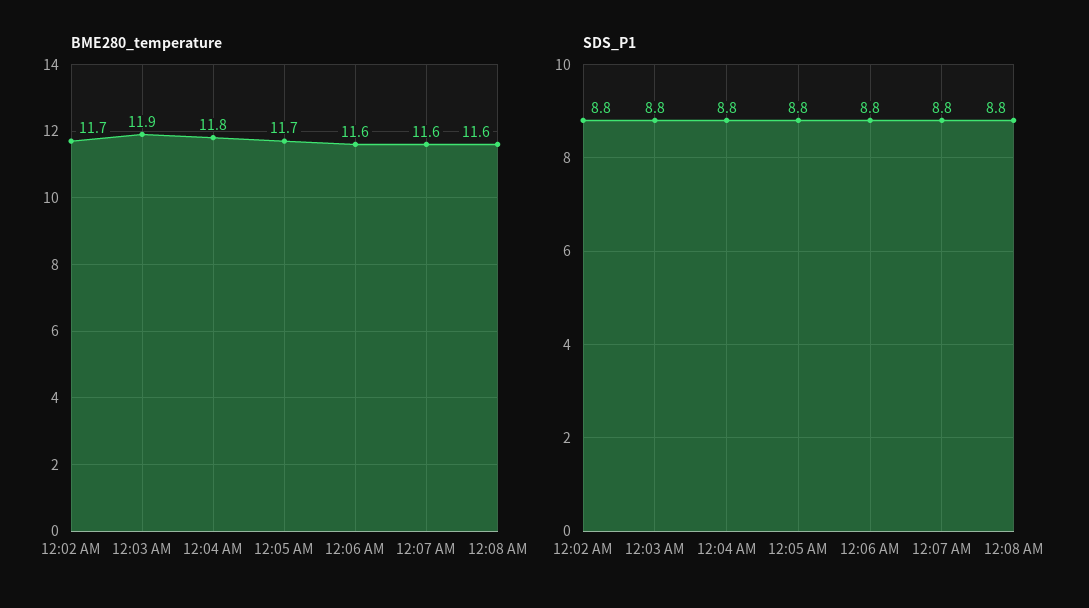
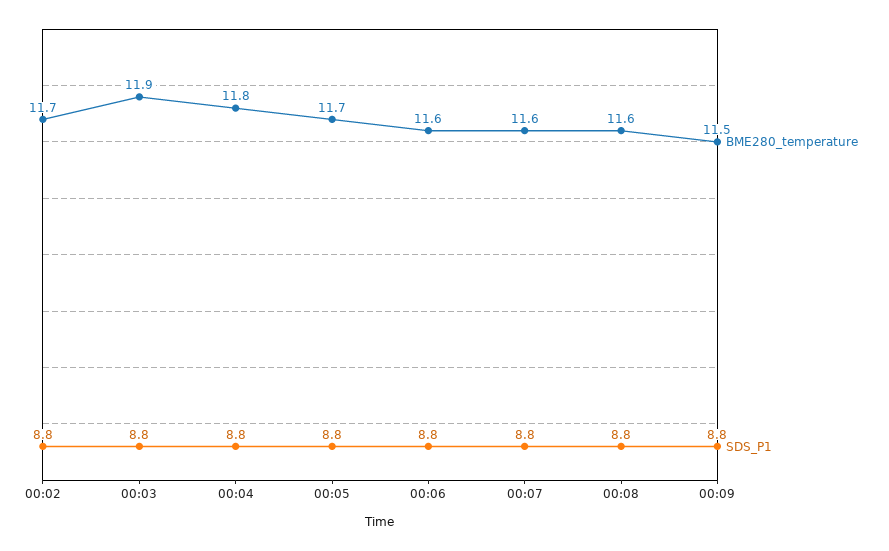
BME280_temperature, 00:09: none -> 11.5
SDS_P1, 00:09: none -> 8.8

